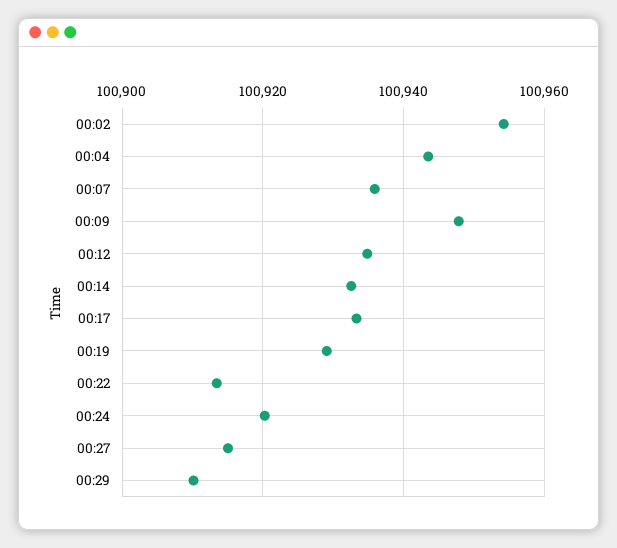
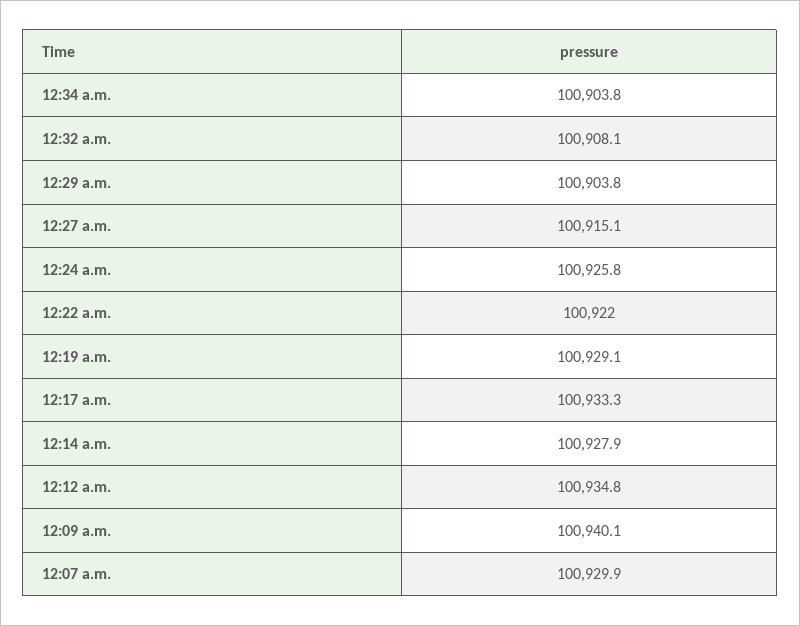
00:02: 100954 -> none
00:04: 100944 -> none
00:07: 100936 -> 100929.9
00:09: 100948 -> 100940.1
00:14: 100932 -> 100927.9
00:22: 100914 -> 100922
00:24: 100920 -> 100925.8
00:29: 100910 -> 100903.8
12:34 a.m.: none -> 100903.8
12:32 a.m.: none -> 100908.1

